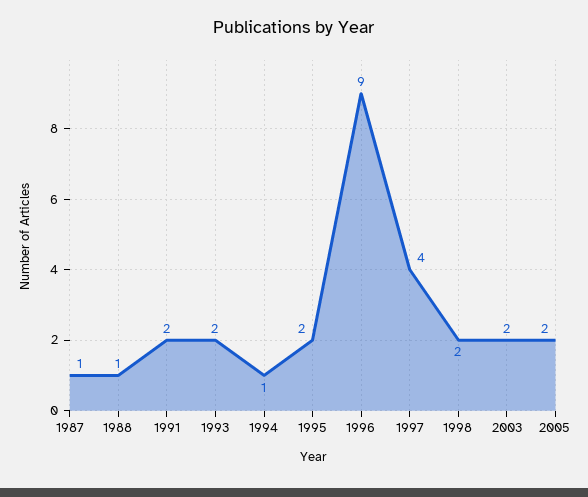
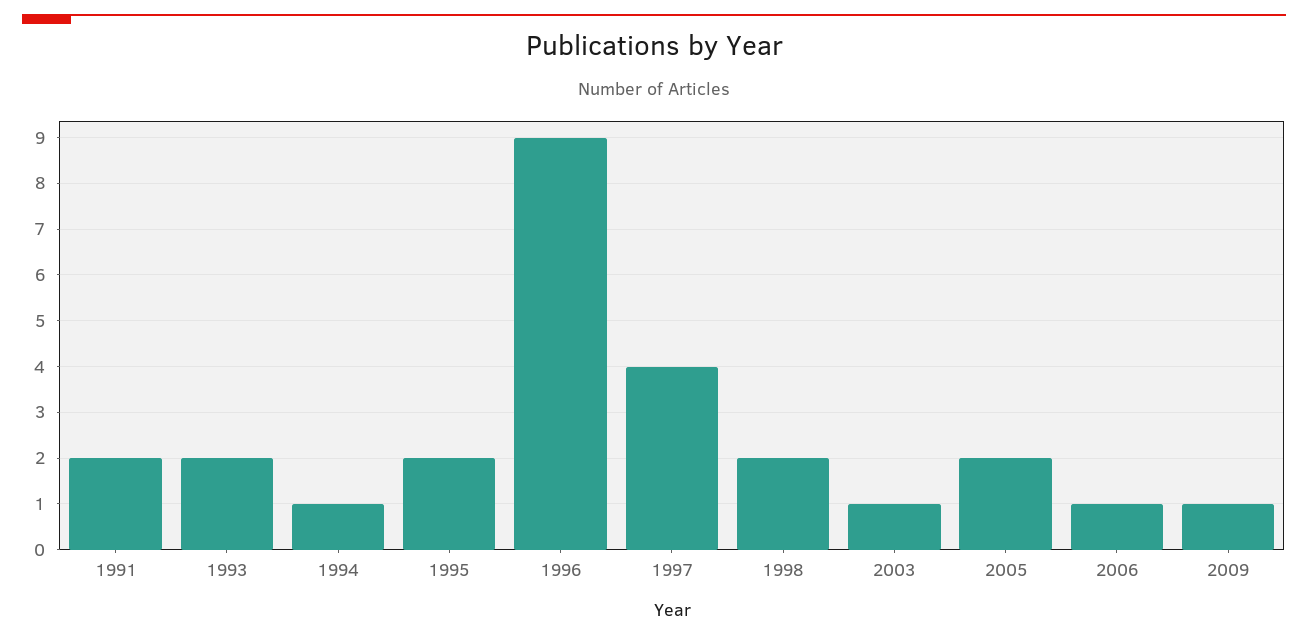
1987: 1 -> none
1988: 1 -> none
2003: 2 -> 1
2006: none -> 1
2009: none -> 1

